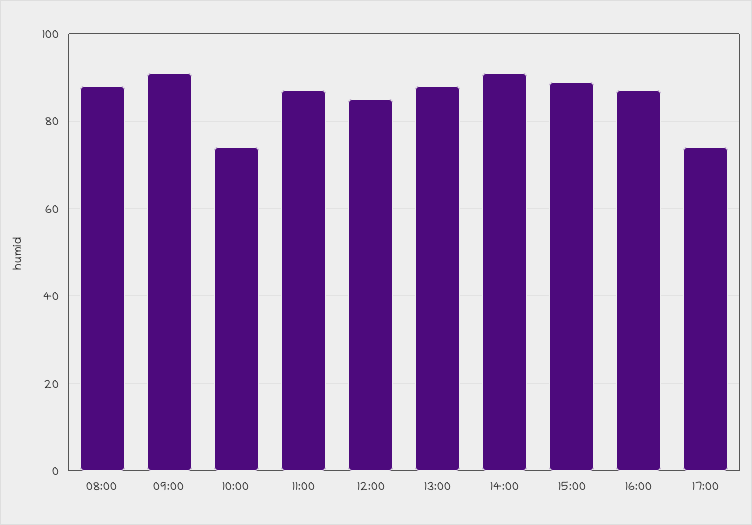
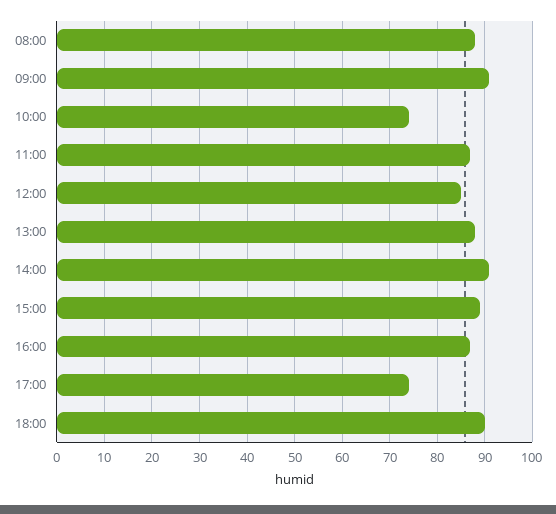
18:00: none -> 90

